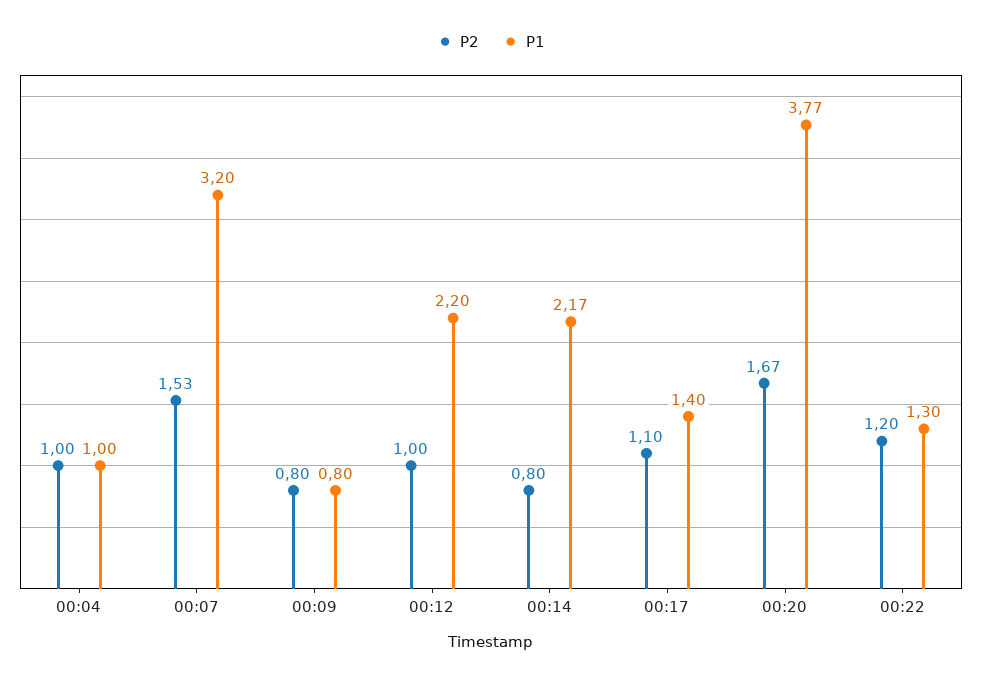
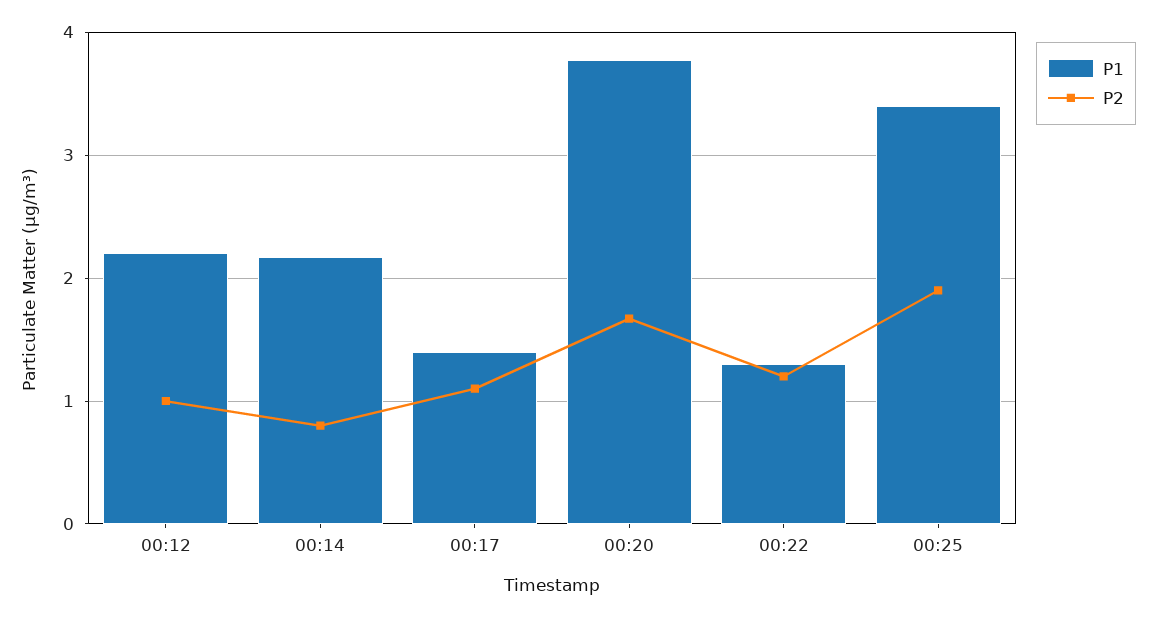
P2, 00:04: 1 -> none
P1, 00:04: 1 -> none
P2, 00:07: 1.53 -> none
P1, 00:07: 3.2 -> none
P2, 00:09: 0.8 -> none
P1, 00:09: 0.8 -> none
P1, 00:25: none -> 3.4
P2, 00:25: none -> 1.9

